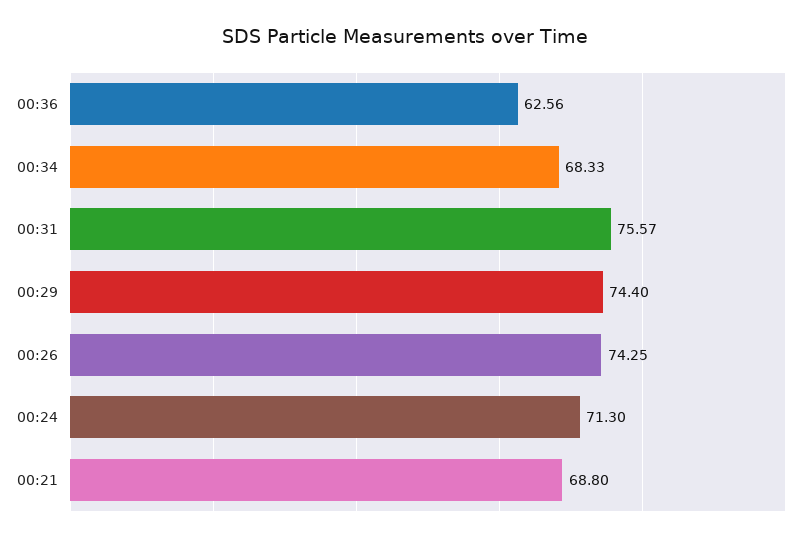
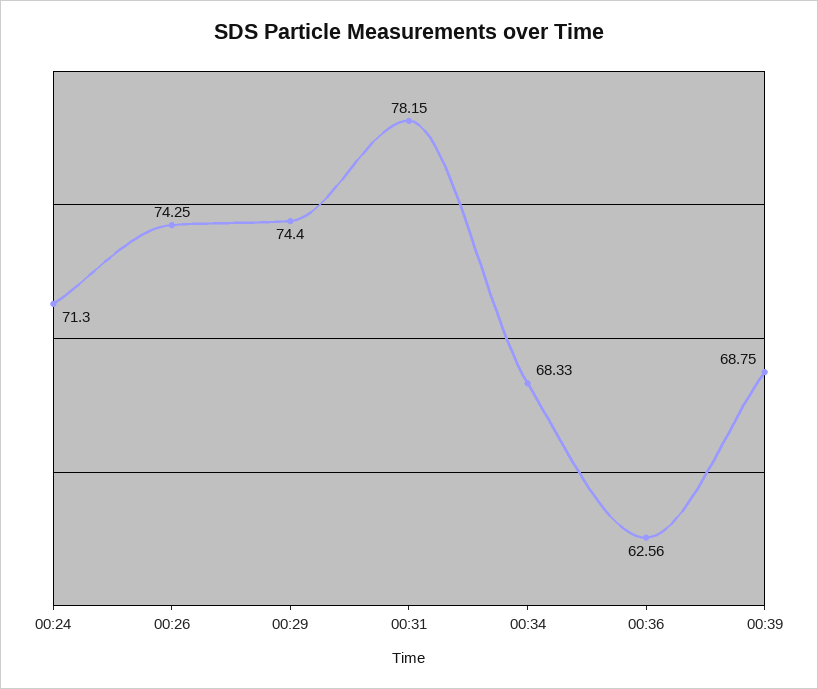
00:31: 75.57 -> 78.15
00:21: 68.8 -> none
00:39: none -> 68.75

